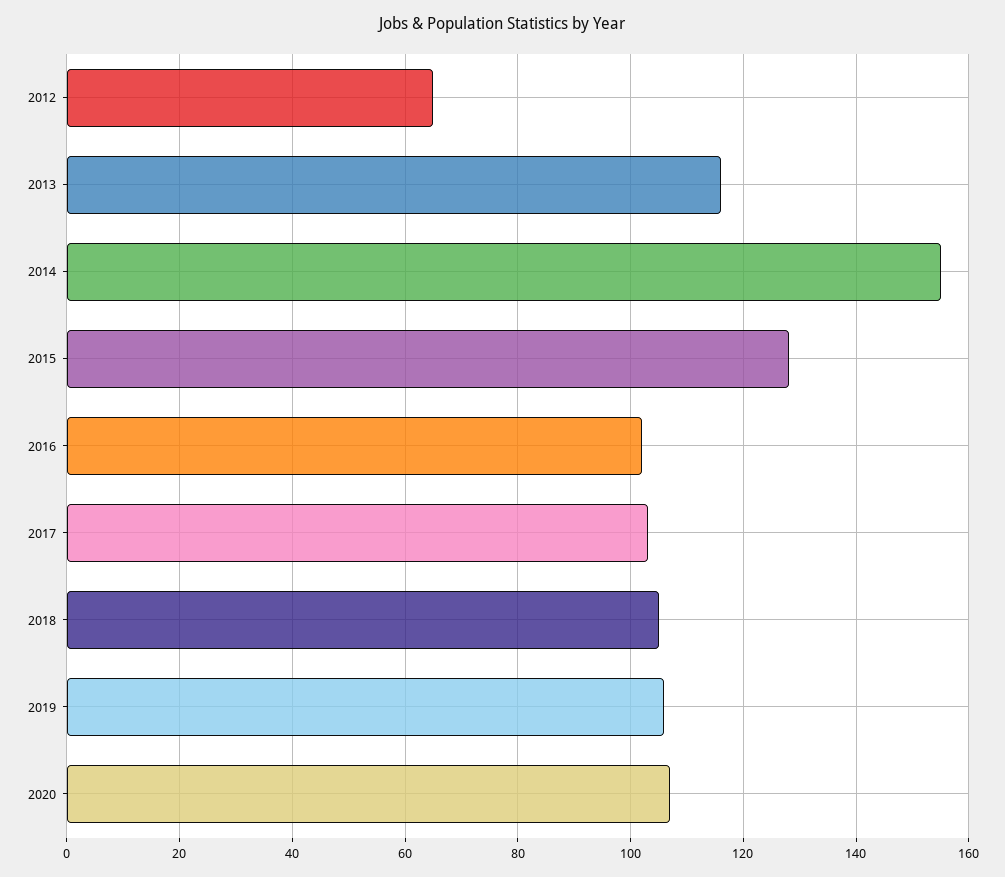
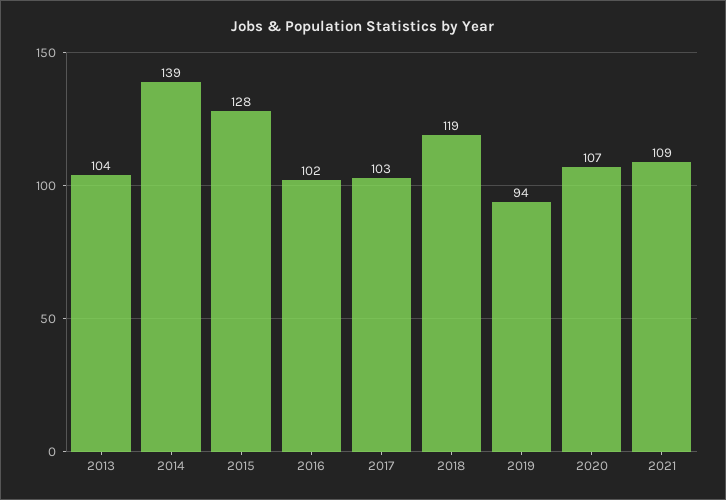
2012: 65 -> none
2013: 115 -> 104
2014: 155 -> 139
2018: 105 -> 119
2019: 105 -> 94
2021: none -> 109

